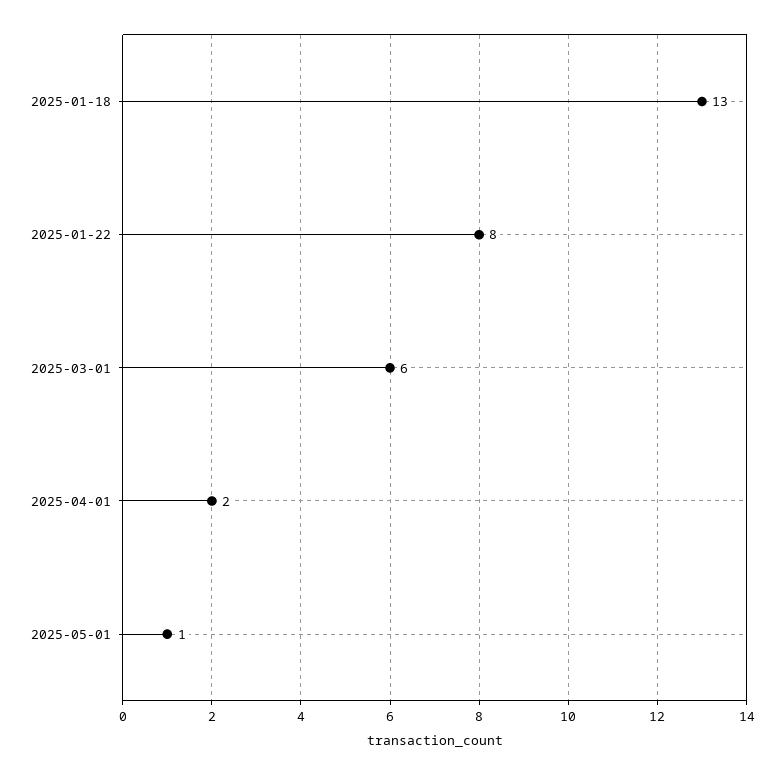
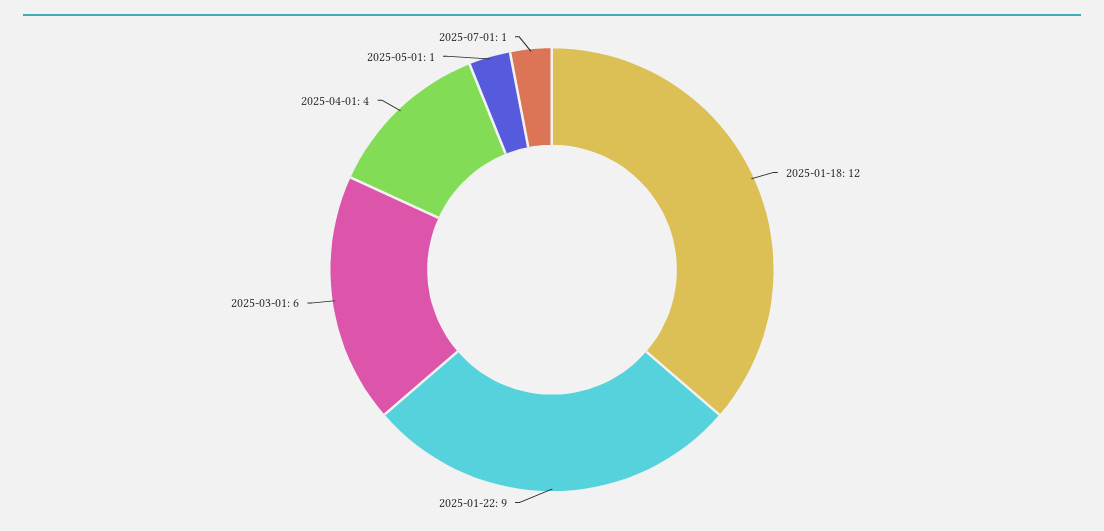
2025-01-18: 13 -> 12
2025-01-22: 8 -> 9
2025-04-01: 2 -> 4
2025-07-01: none -> 1

